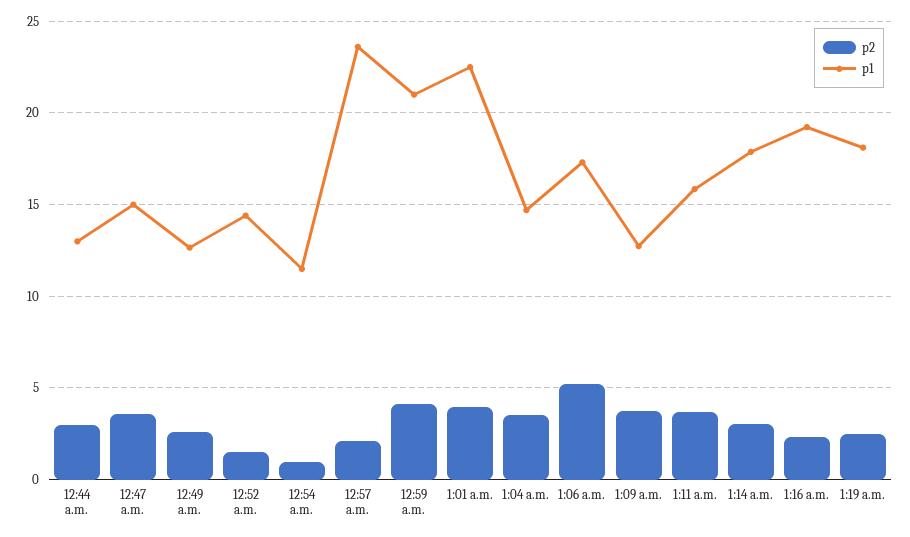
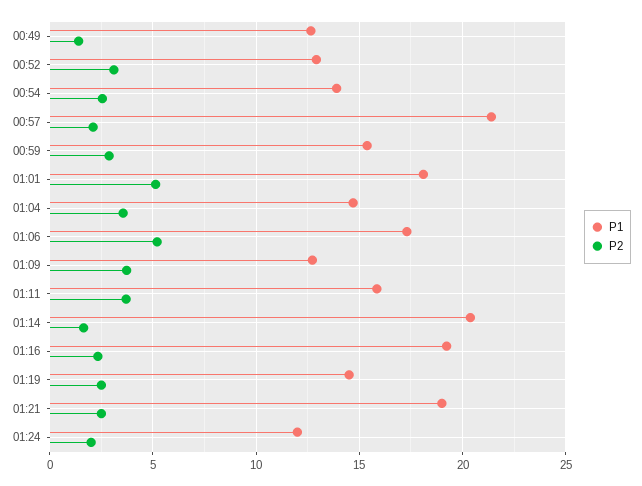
p2, 12:44 a.m.: 3 -> none
p1, 12:44 a.m.: 13 -> none
p2, 12:47 a.m.: 3.5 -> none
p1, 12:47 a.m.: 15 -> none
p2, 12:49 a.m.: 2.5 -> 1.5
p2, 12:52 a.m.: 1.5 -> 3
p1, 12:52 a.m.: 14.5 -> 13
p2, 12:54 a.m.: 1 -> 2.5
p1, 12:54 a.m.: 11.5 -> 14
p1, 12:57 a.m.: 23.5 -> 21.5
p2, 12:59 a.m.: 4 -> 3
p1, 12:59 a.m.: 21 -> 15.5
p2, 1:01 a.m.: 4 -> 5
p1, 1:01 a.m.: 22.5 -> 18
p2, 1:14 a.m.: 3 -> 1.5
p1, 1:14 a.m.: 18 -> 20.5
p1, 1:19 a.m.: 18 -> 14.5
p1, 01:21: none -> 19
p2, 01:21: none -> 2.5
p1, 01:24: none -> 12
p2, 01:24: none -> 2

